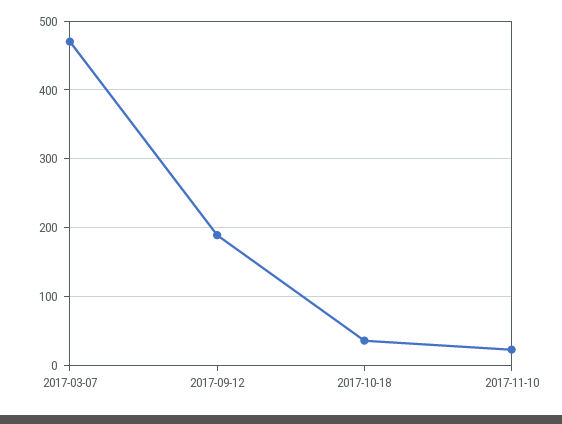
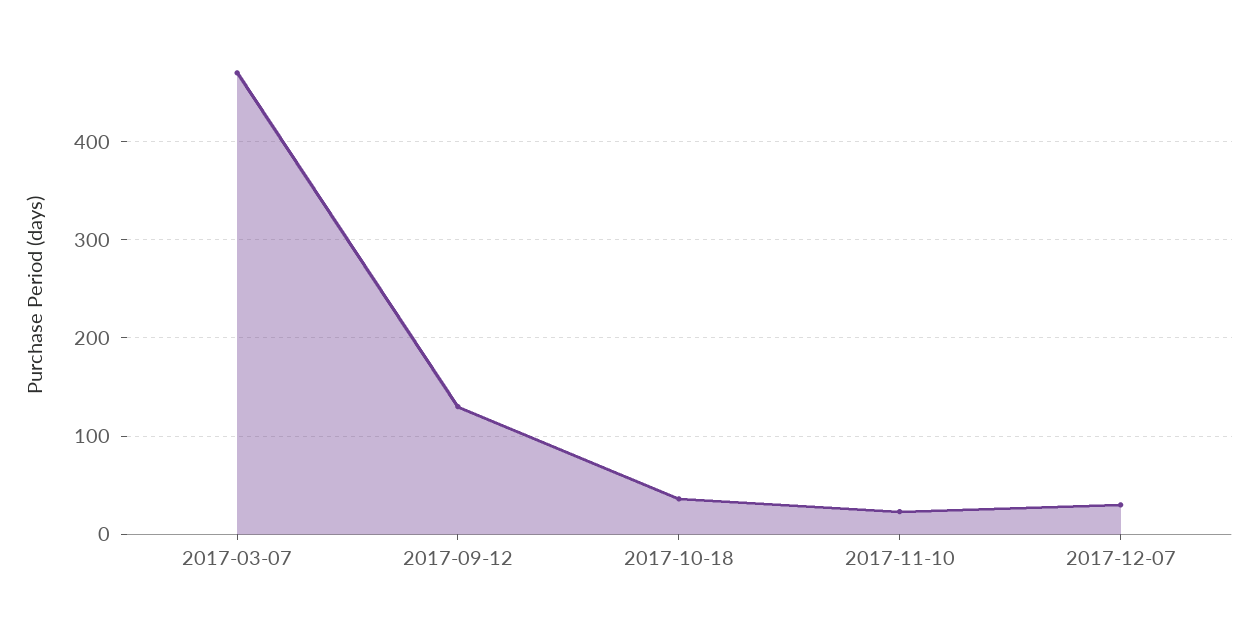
2017-09-12: 190 -> 130
2017-12-07: none -> 30

